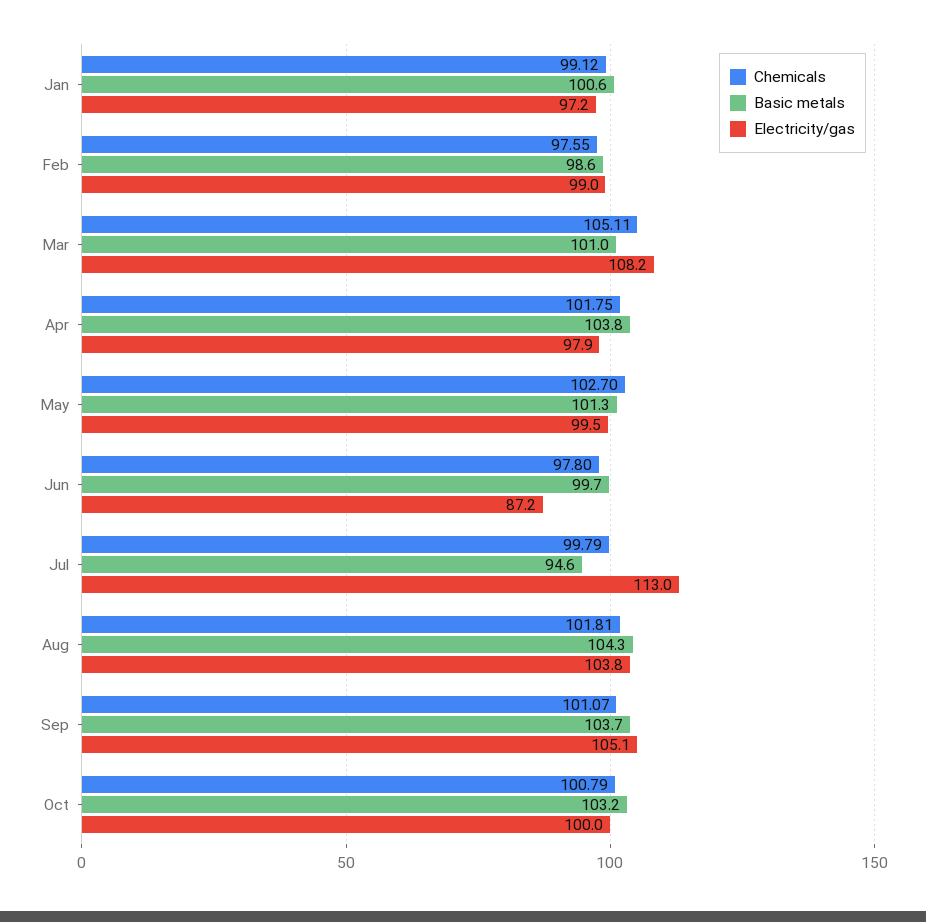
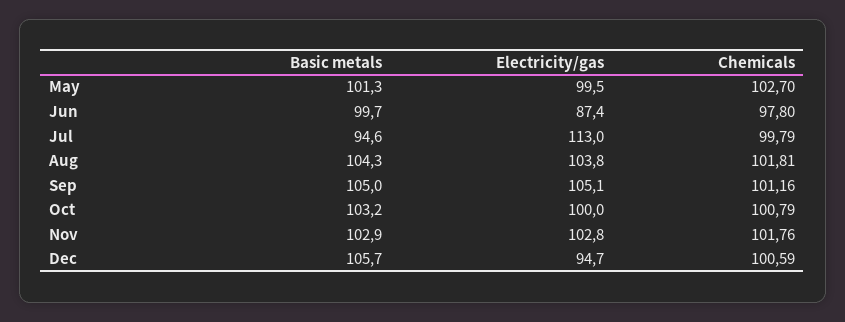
Chemicals, Jan: 99.12 -> none
Basic metals, Jan: 100.6 -> none
Electricity/gas, Jan: 97.2 -> none
Chemicals, Feb: 97.55 -> none
Basic metals, Feb: 98.6 -> none
Electricity/gas, Feb: 99 -> none
Chemicals, Mar: 105.11 -> none
Basic metals, Mar: 101 -> none
Electricity/gas, Mar: 108.2 -> none
Chemicals, Apr: 101.75 -> none
Basic metals, Apr: 103.8 -> none
Electricity/gas, Apr: 97.9 -> none
Electricity/gas, Jun: 87.2 -> 87.4
Chemicals, Sep: 101.07 -> 101.16
Basic metals, Sep: 103.7 -> 105
Basic metals, Nov: none -> 102.9
Electricity/gas, Nov: none -> 102.8
Chemicals, Nov: none -> 101.76
Basic metals, Dec: none -> 105.7
Electricity/gas, Dec: none -> 94.7
Chemicals, Dec: none -> 100.59

